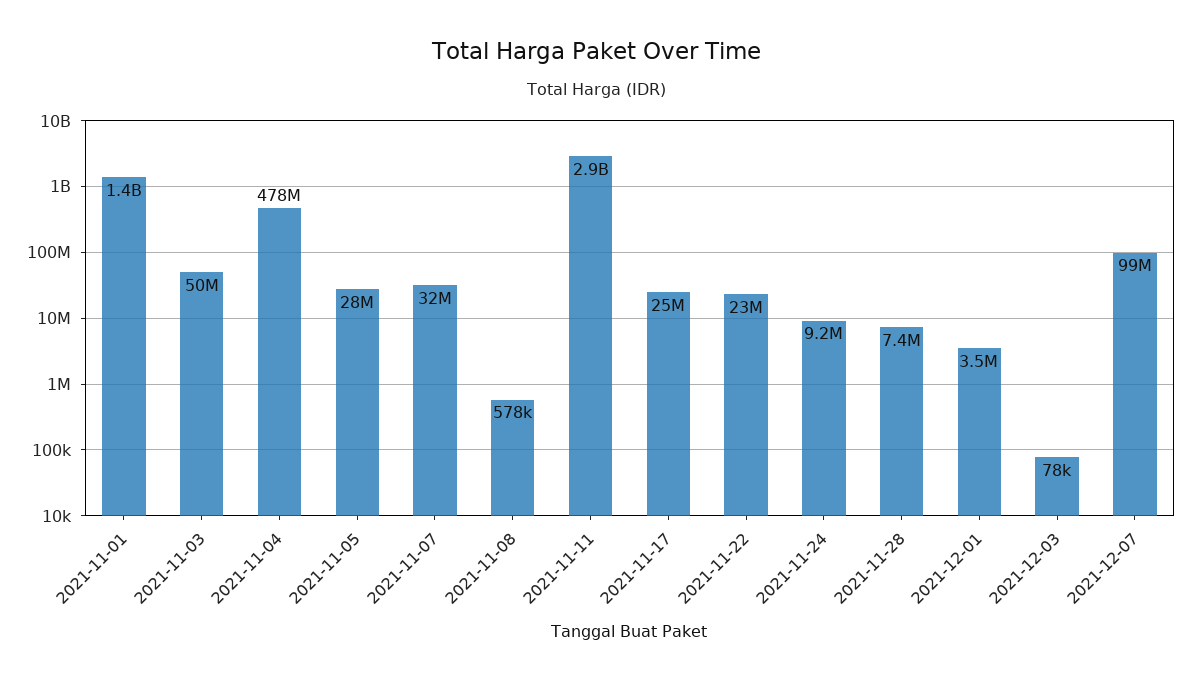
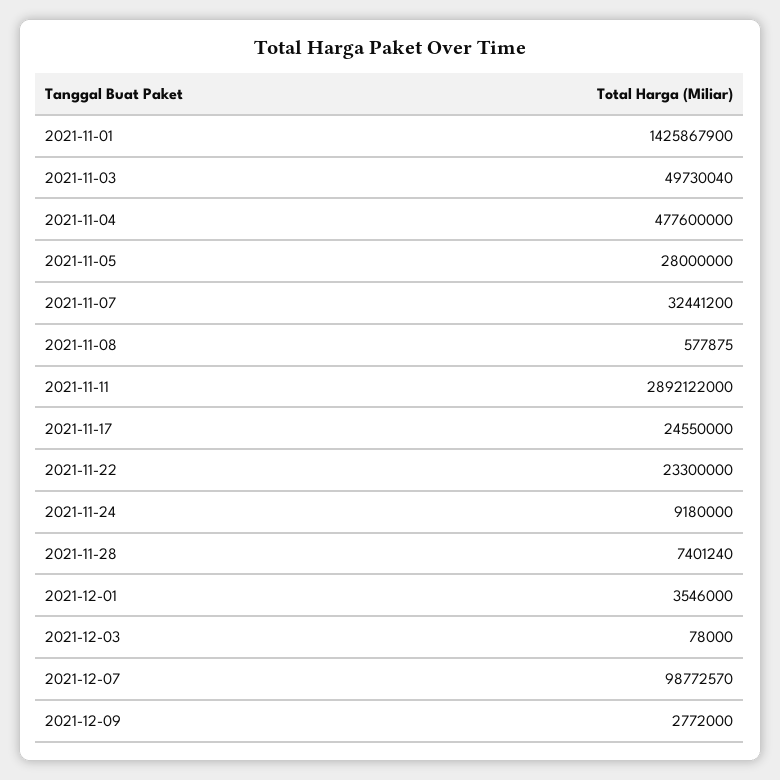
2021-12-09: none -> 2772000

